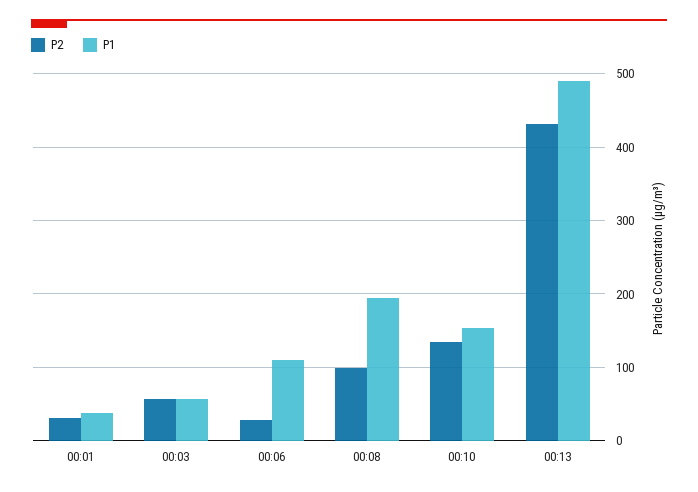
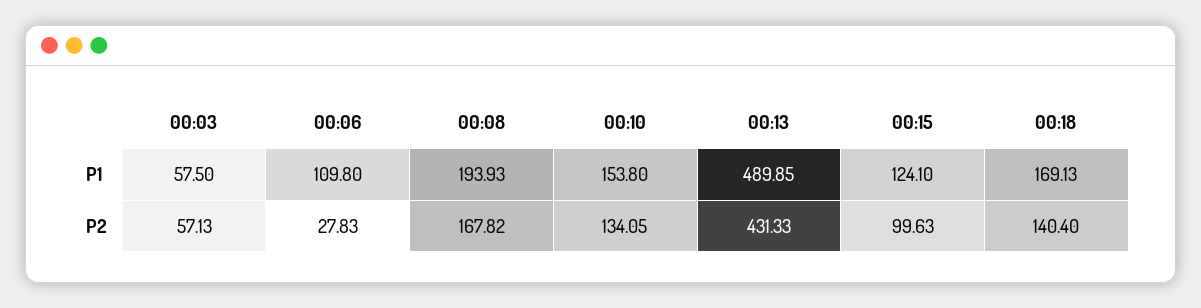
P2, 00:01: 30 -> none
P1, 00:01: 40 -> none
P2, 00:08: 100 -> 167.82
P1, 00:15: none -> 124.1
P1, 00:18: none -> 169.13
P2, 00:15: none -> 99.63
P2, 00:18: none -> 140.4

